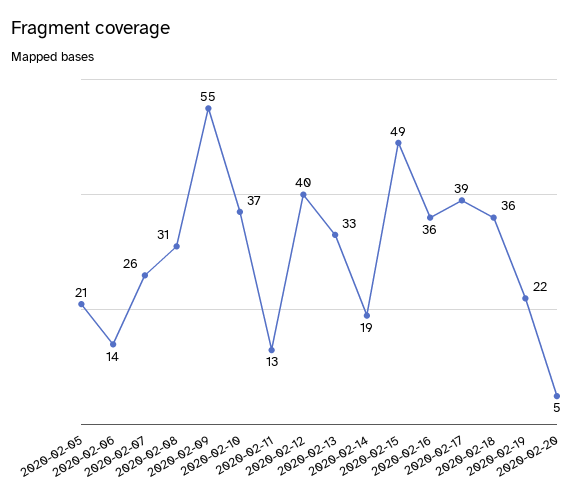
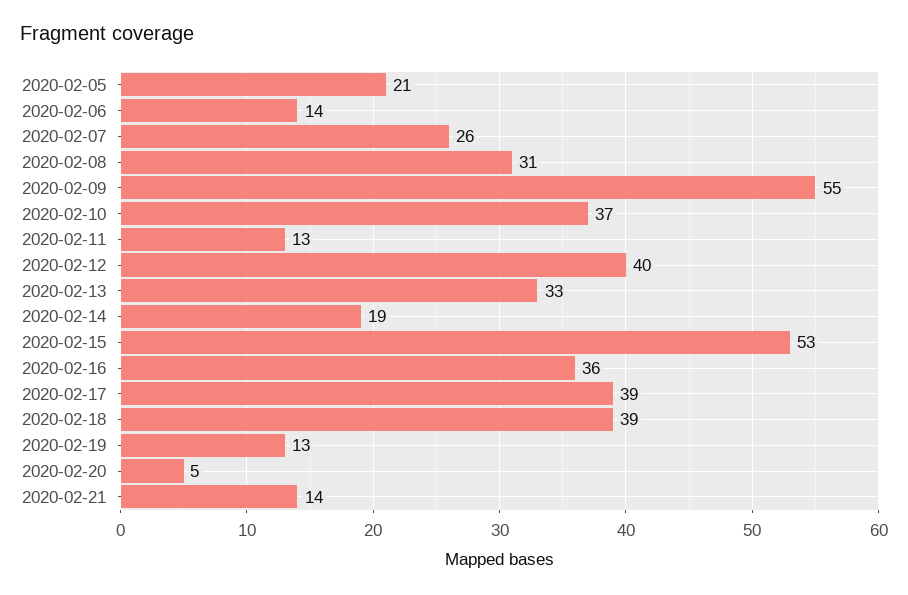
2020-02-15: 49 -> 53
2020-02-18: 36 -> 39
2020-02-19: 22 -> 13
2020-02-21: none -> 14

